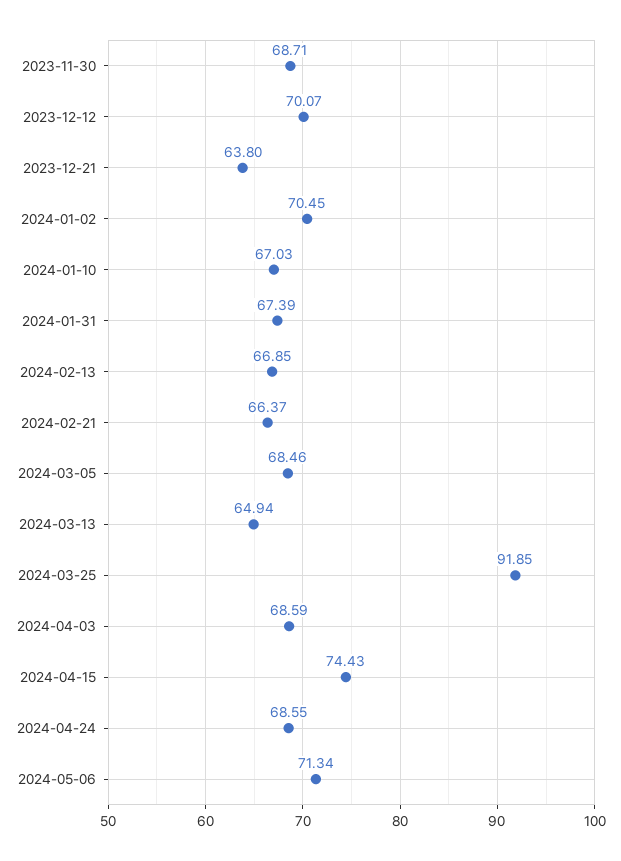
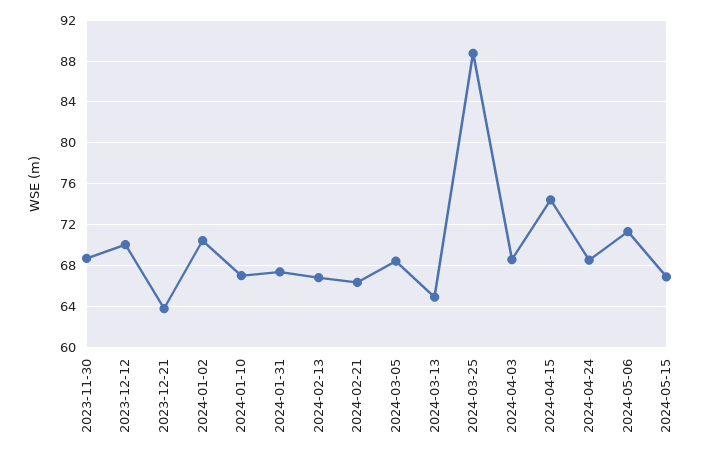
2024-03-25: 91.85 -> 89
2024-05-15: none -> 67

